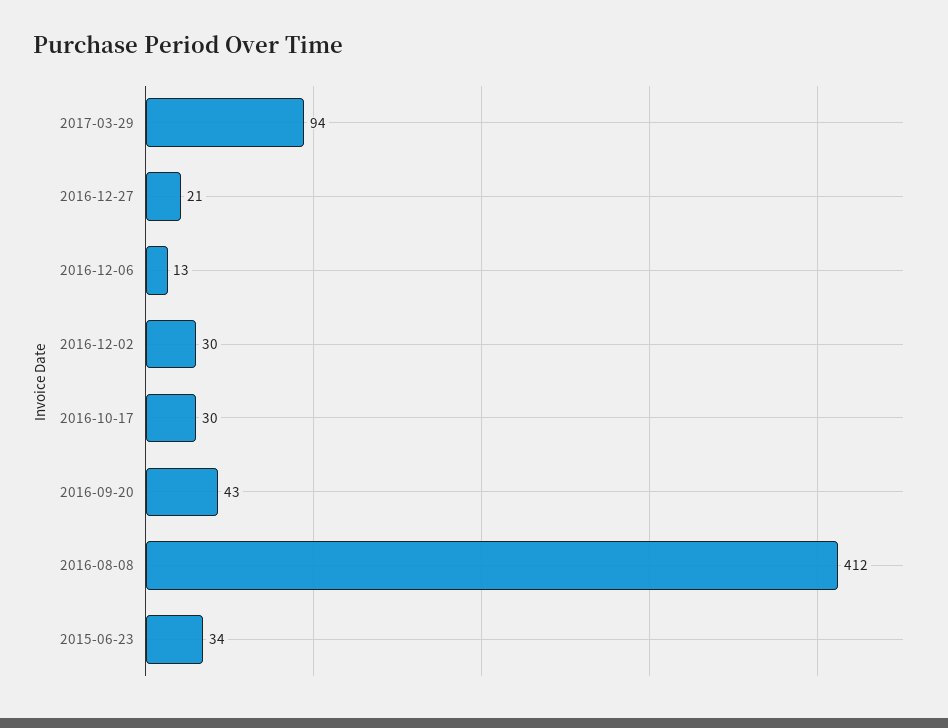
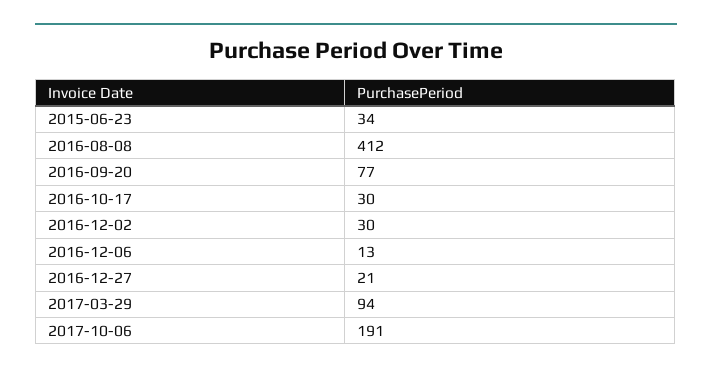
2016-09-20: 43 -> 77
2017-10-06: none -> 191

